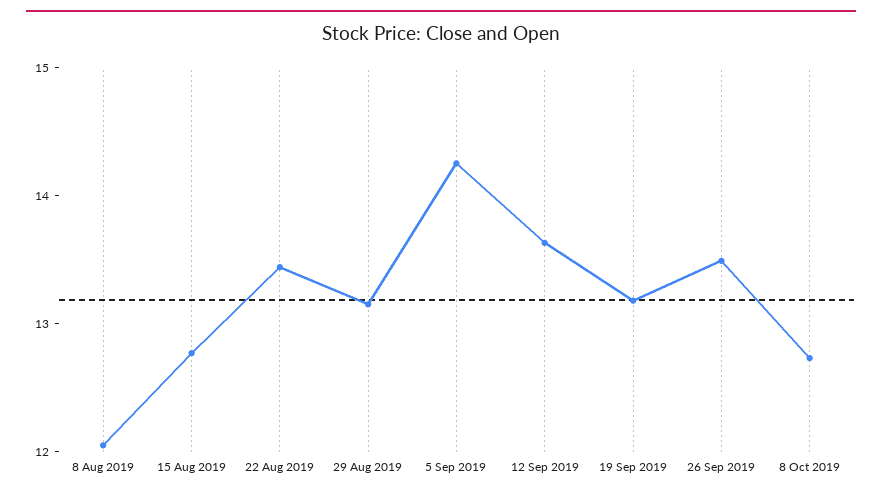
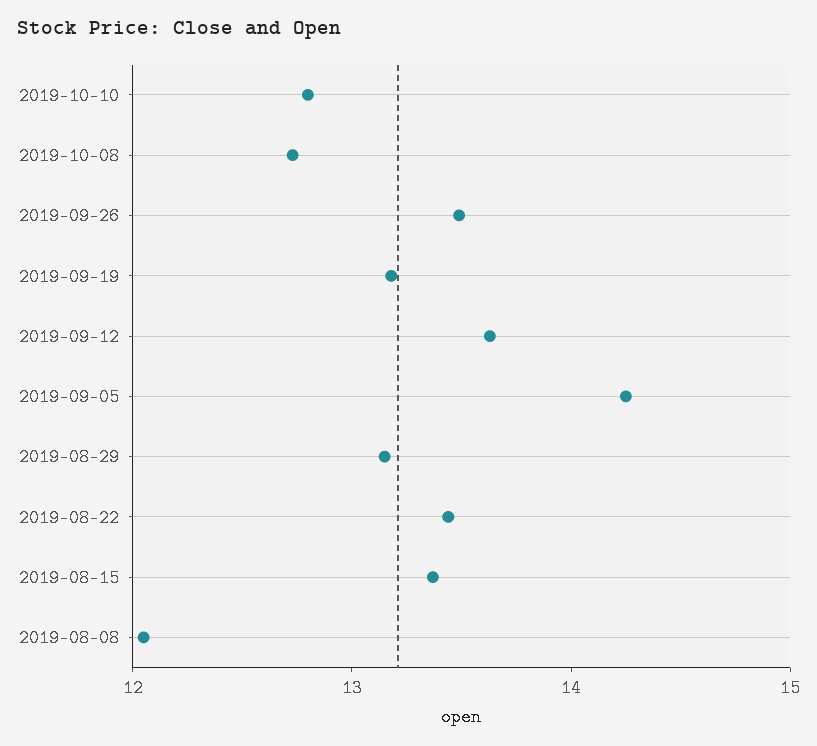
15 Aug 2019: 12.8 -> 13.4
2019-10-10: none -> 12.8

